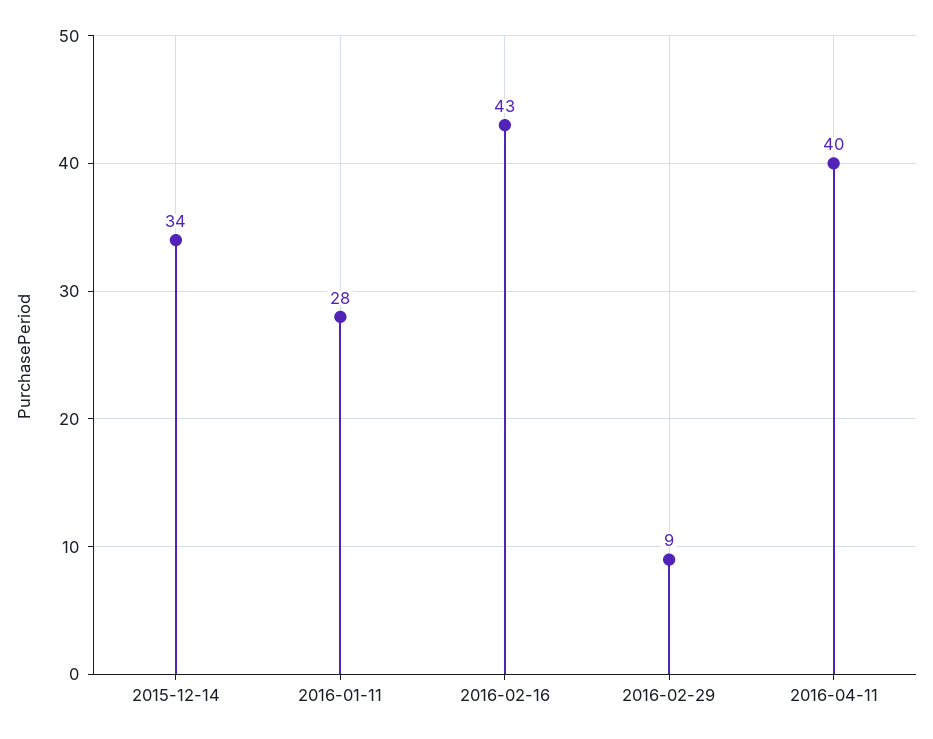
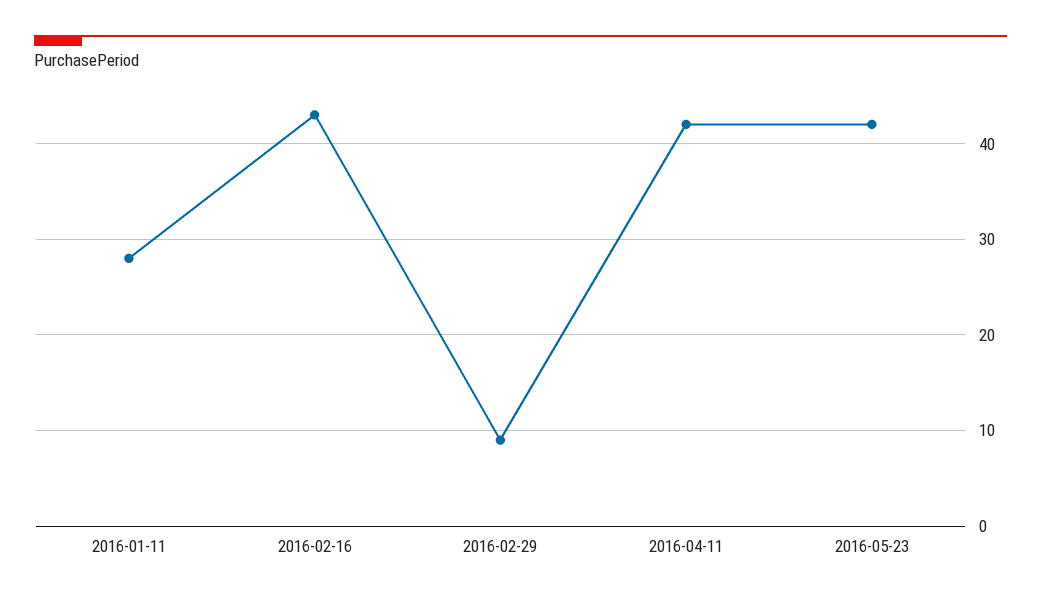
2015-12-14: 34 -> none
2016-04-11: 40 -> 42
2016-05-23: none -> 42

